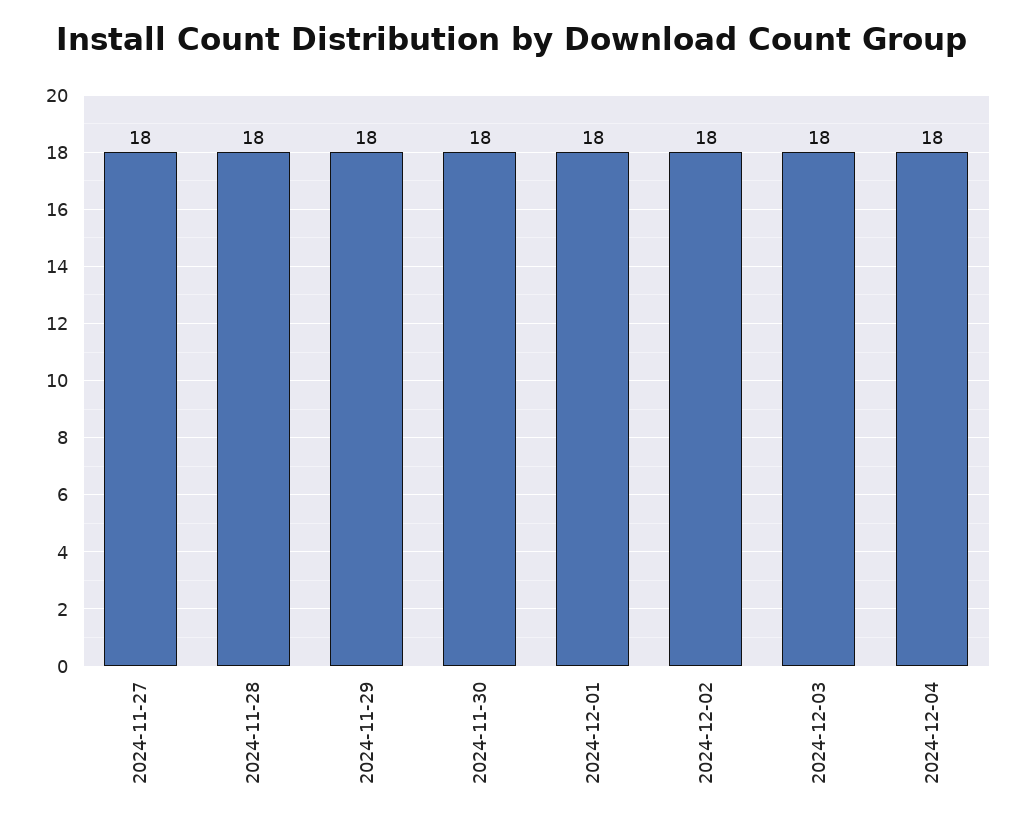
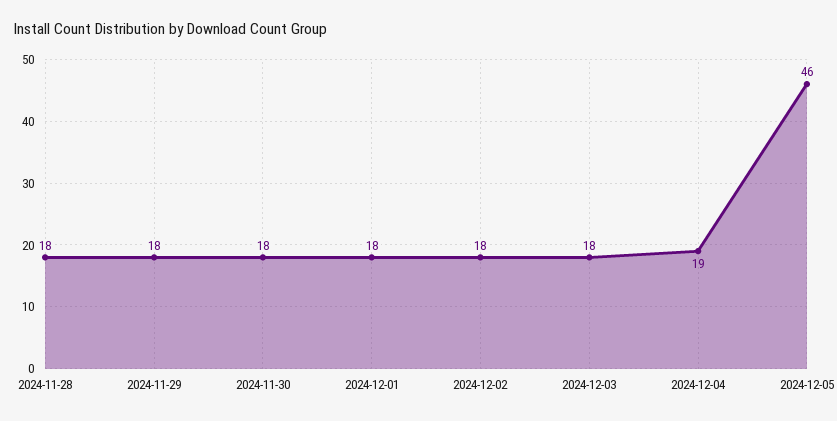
2024-11-27: 18 -> none
2024-12-04: 18 -> 19
2024-12-05: none -> 46

